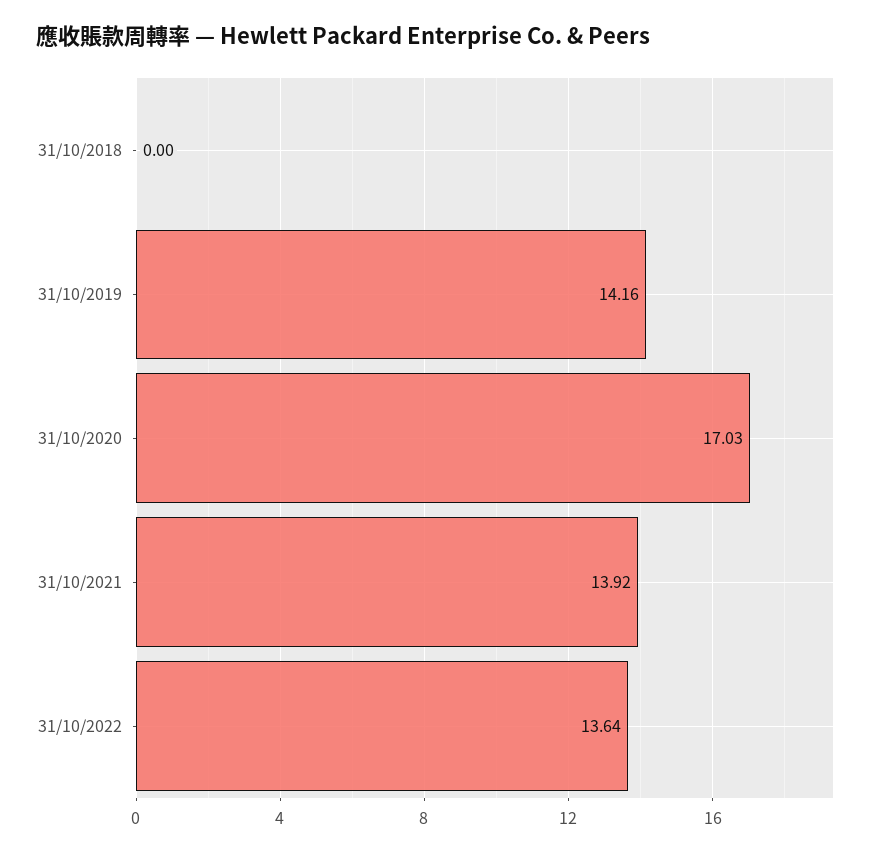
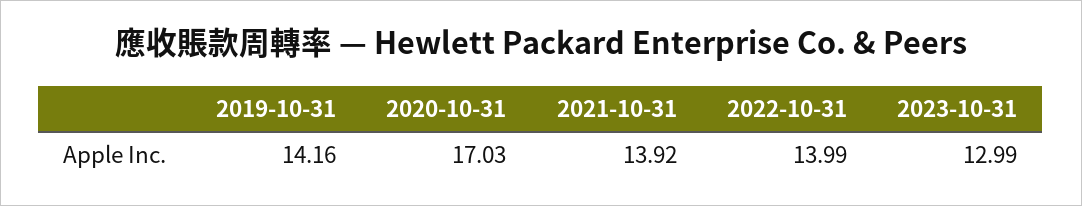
31/10/2018: 0 -> none
31/10/2022: 13.64 -> 13.99
2023-10-31: none -> 12.99

